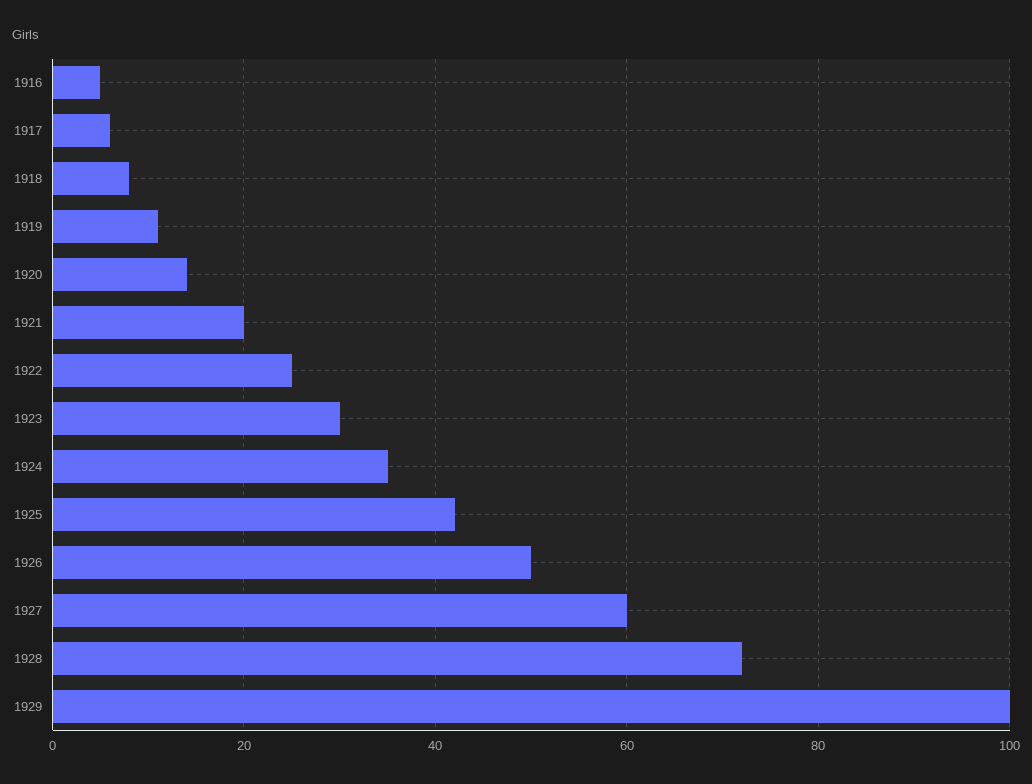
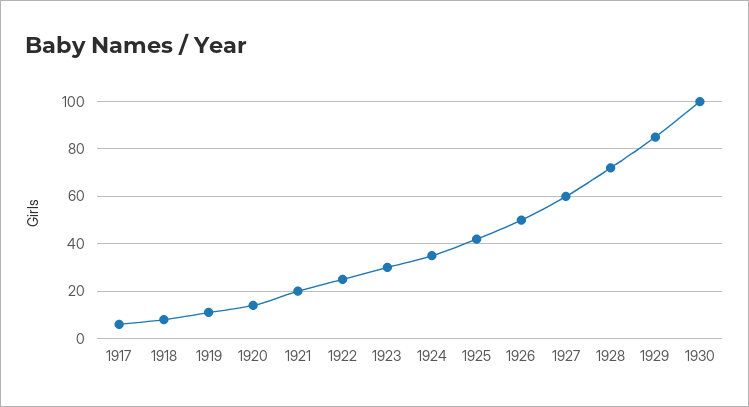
1916: 5 -> none
1929: 100 -> 85
1930: none -> 100

